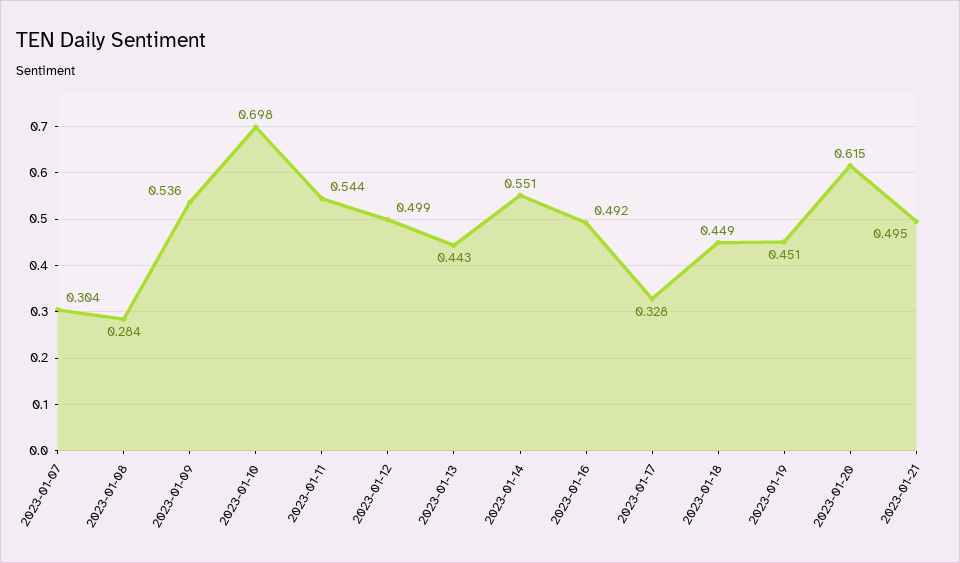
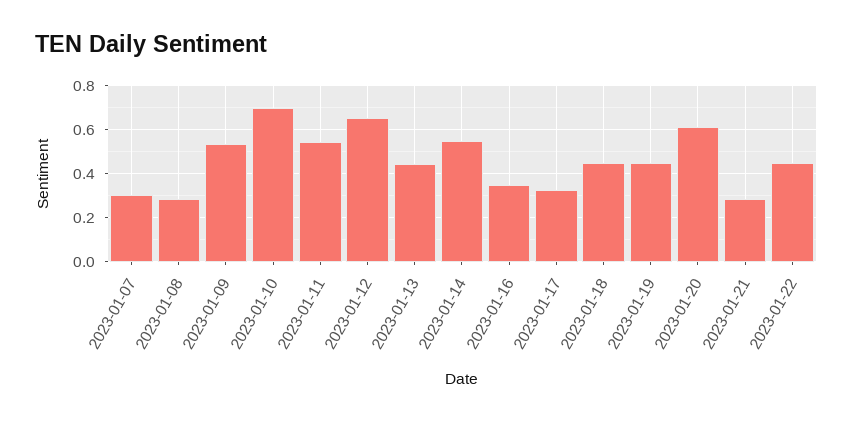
2023-01-12: 0.499 -> 0.65
2023-01-16: 0.492 -> 0.35
2023-01-21: 0.495 -> 0.3
2023-01-22: none -> 0.45

